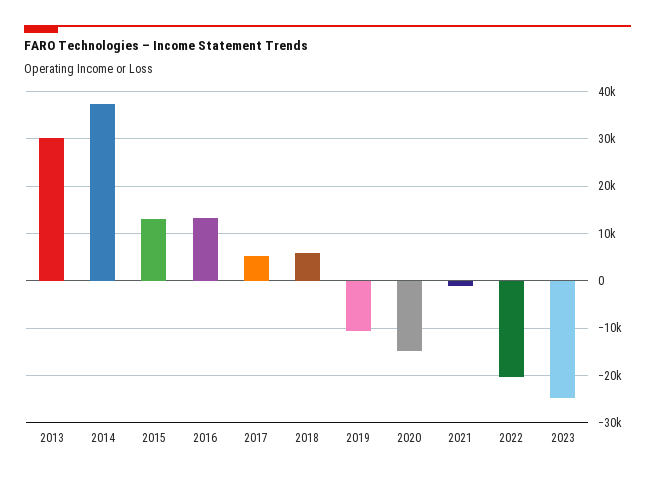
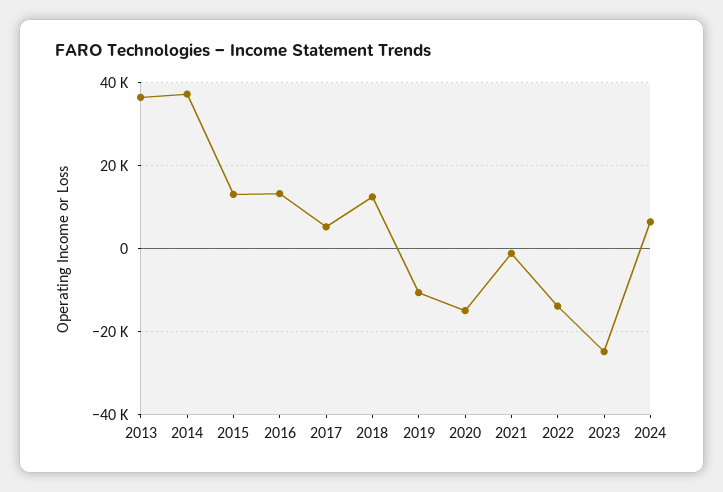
2013: 30000 -> 36000
2018: 6000 -> 12000
2022: -20000 -> -14000
2024: none -> 6000

